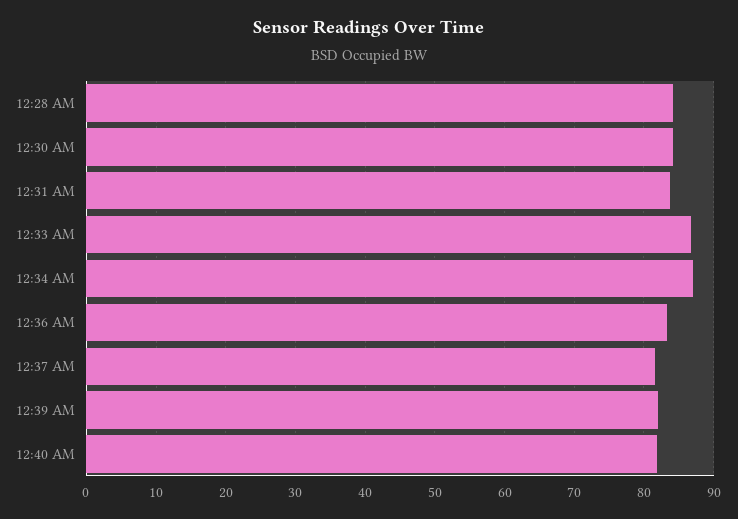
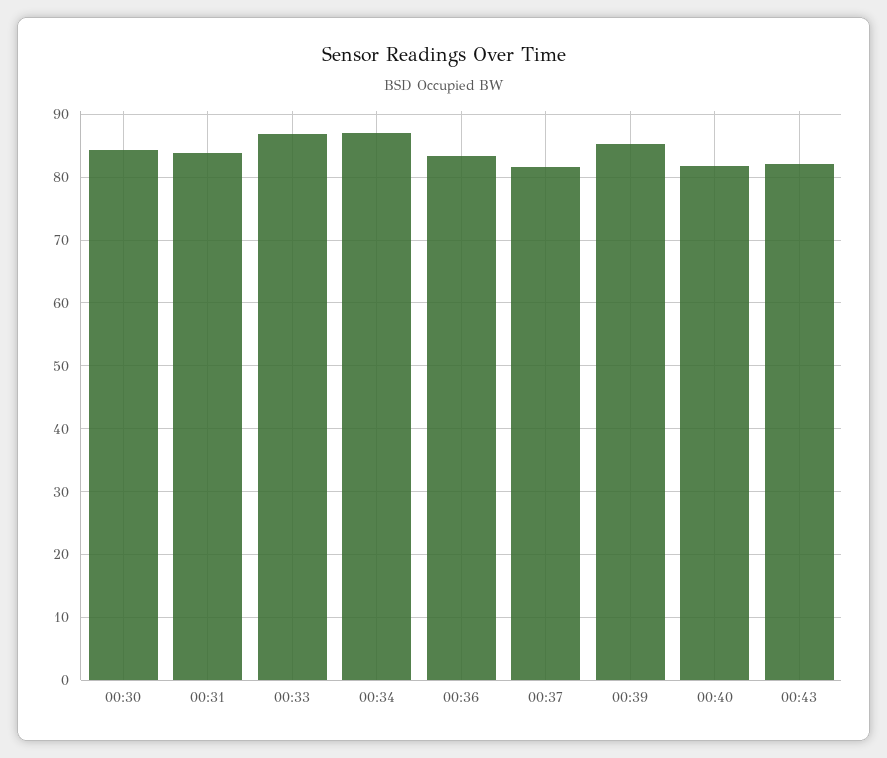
12:28 AM: 84 -> none
12:39 AM: 82 -> 85
00:43: none -> 82

